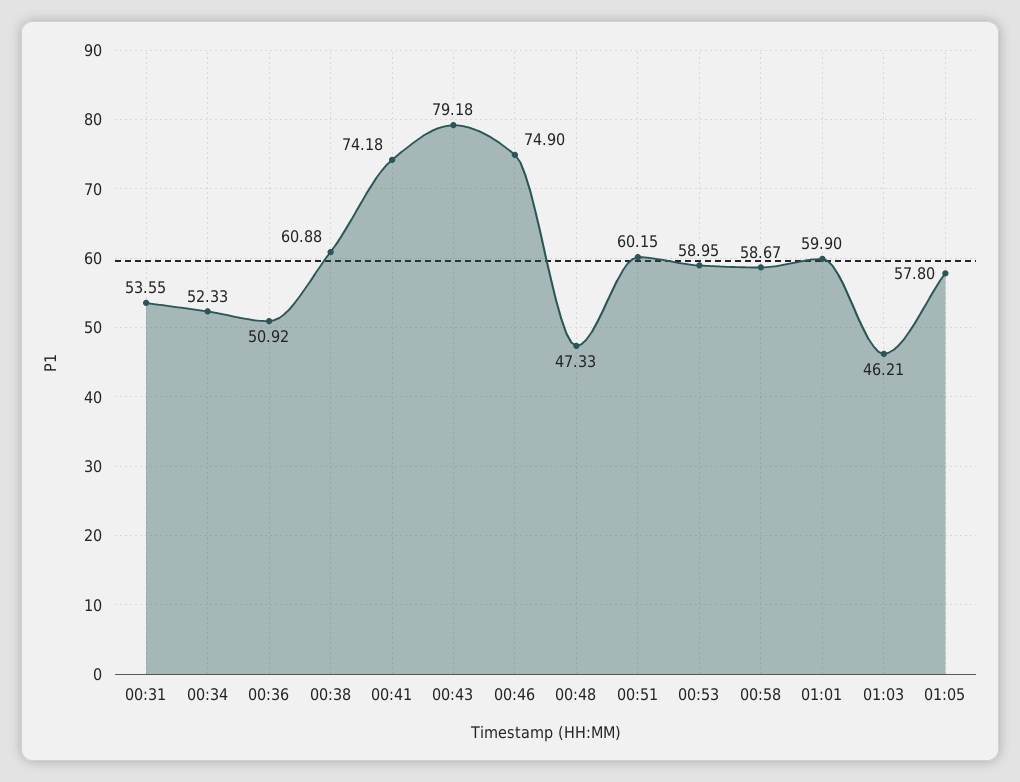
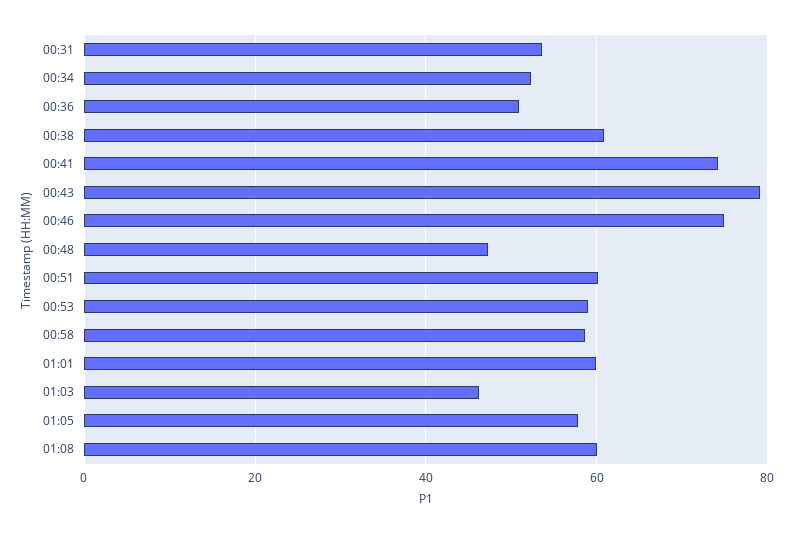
01:08: none -> 60

